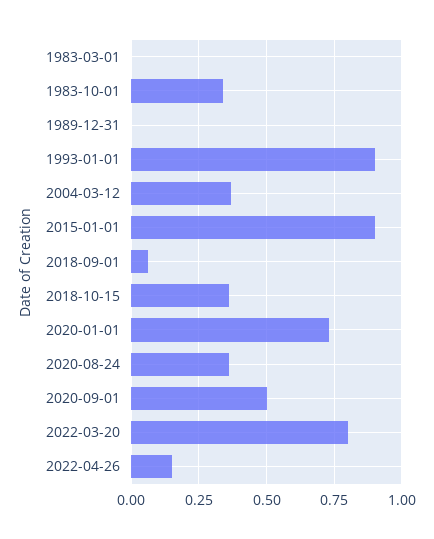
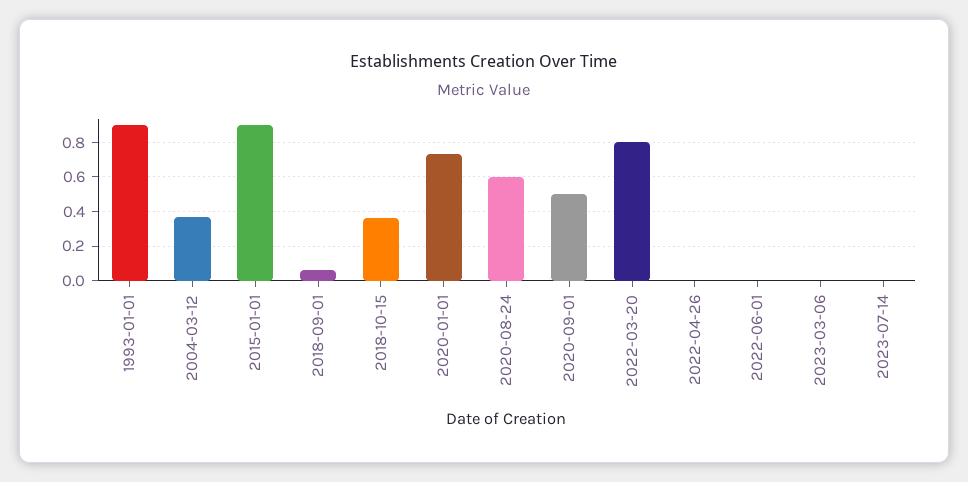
1983-03-01: 0 -> none
1983-10-01: 0.35 -> none
1989-12-31: 0 -> none
2020-08-24: 0.35 -> 0.6
2022-04-26: 0.15 -> 0
2022-06-01: none -> 0
2023-03-06: none -> 0
2023-07-14: none -> 0

